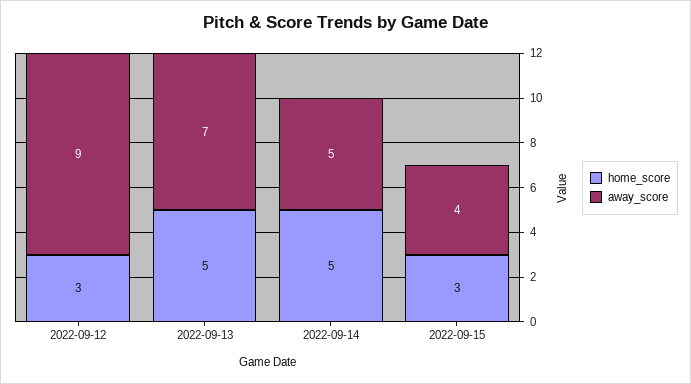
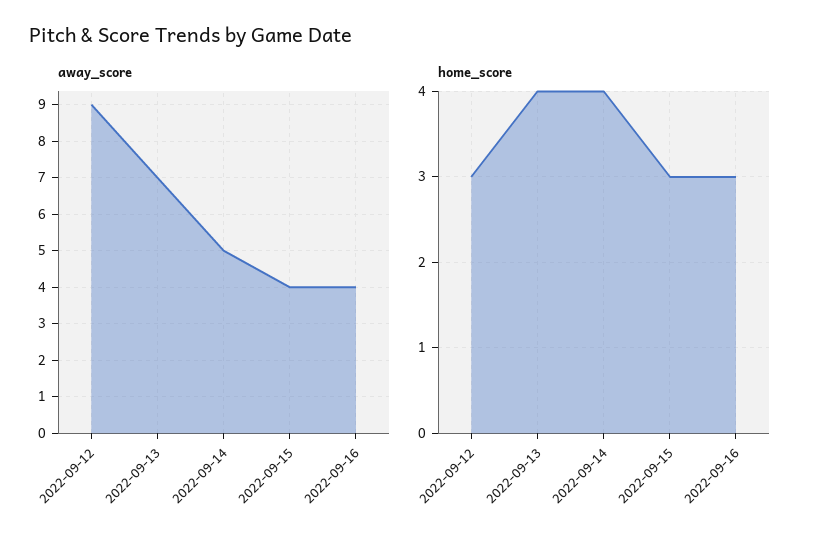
home_score, 2022-09-13: 5 -> 4
home_score, 2022-09-14: 5 -> 4
away_score, 2022-09-16: none -> 4
home_score, 2022-09-16: none -> 3

